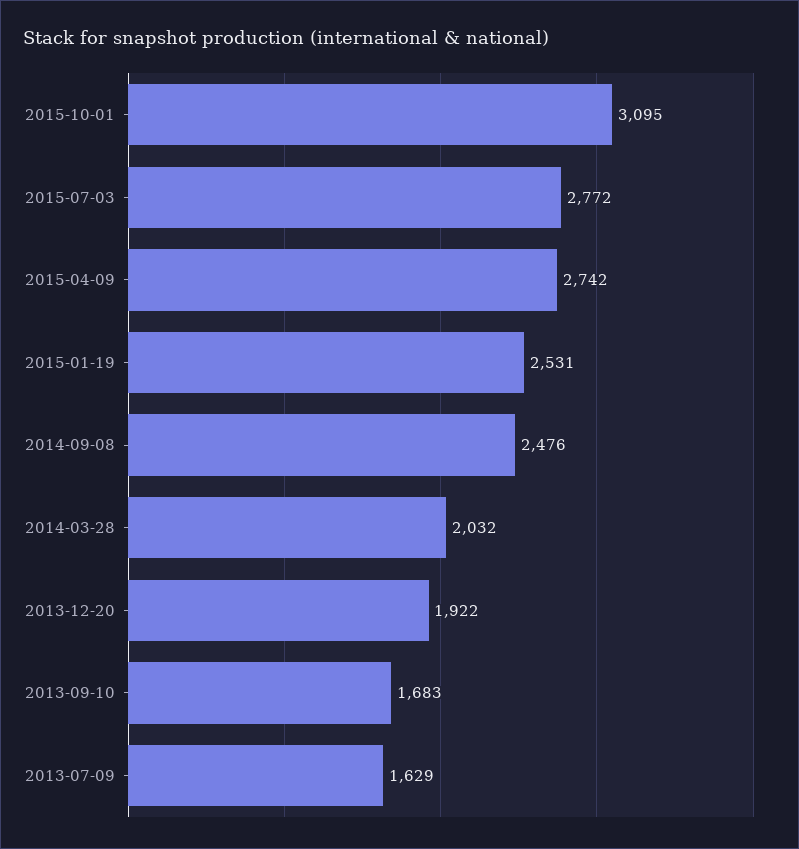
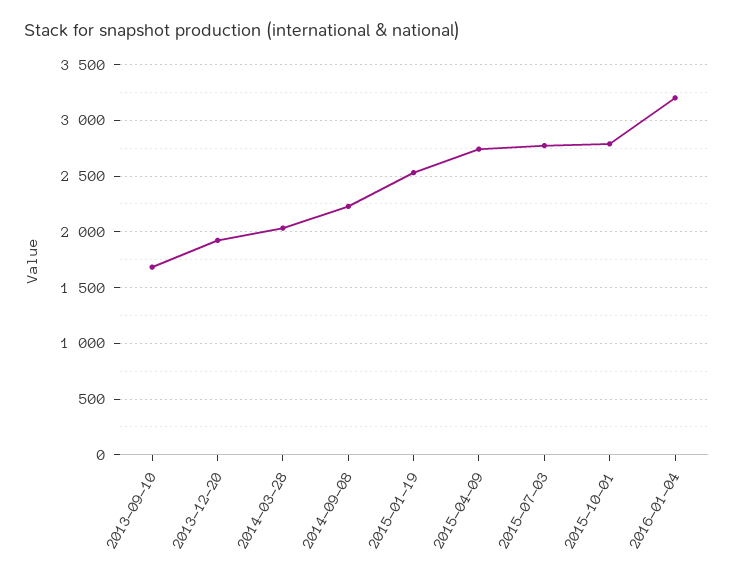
2015-10-01: 3095 -> 2800
2014-09-08: 2476 -> 2200
2013-07-09: 1629 -> none
2016-01-04: none -> 3200

